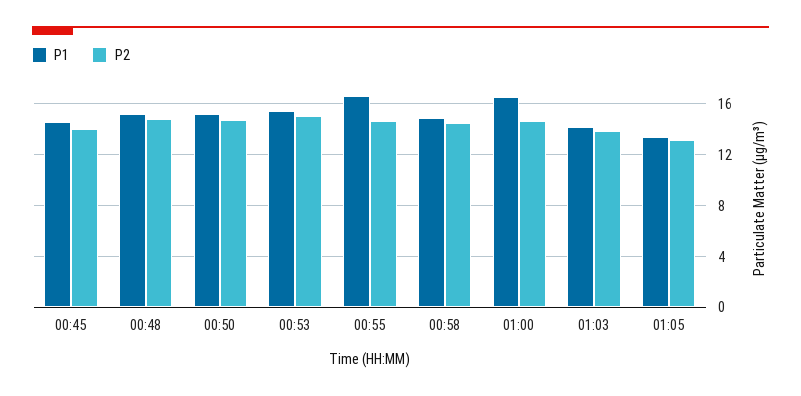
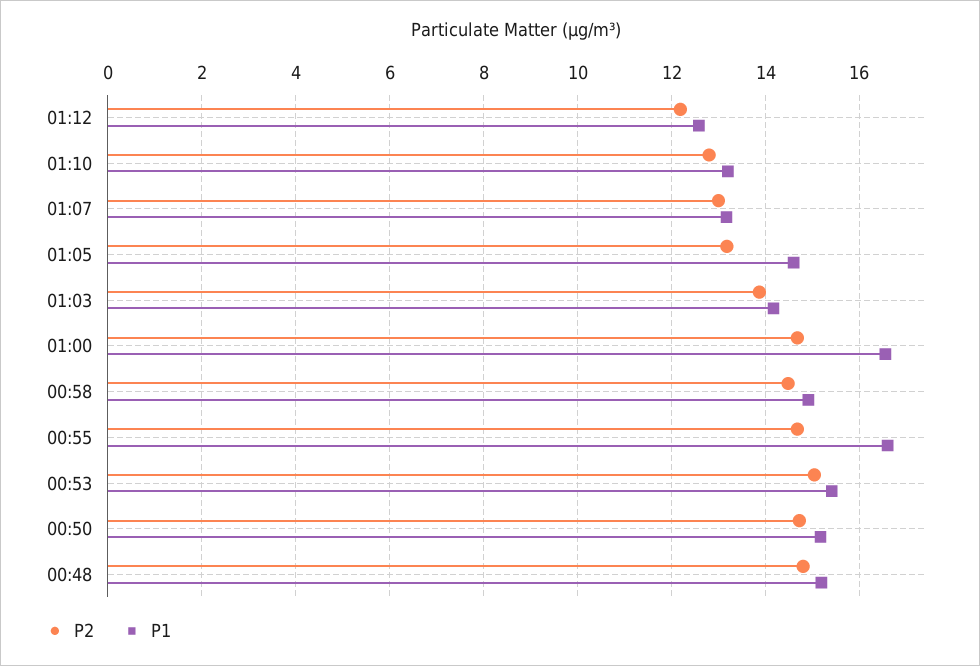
P1, 00:45: 14.5 -> none
P2, 00:45: 14 -> none
P1, 01:05: 13.5 -> 14.6
P2, 01:12: none -> 12.2
P1, 01:12: none -> 12.6
P2, 01:10: none -> 12.8
P1, 01:10: none -> 13.2
P2, 01:07: none -> 13
P1, 01:07: none -> 13.2

